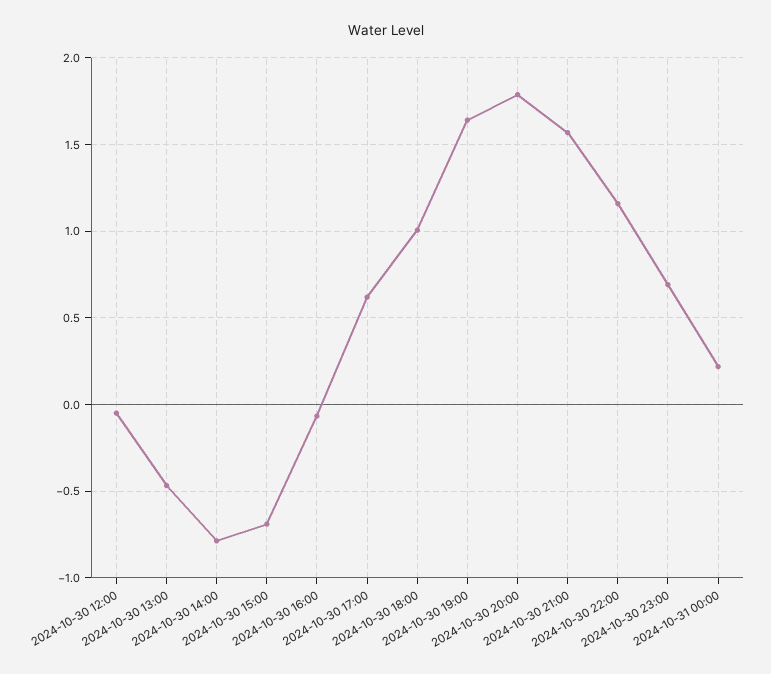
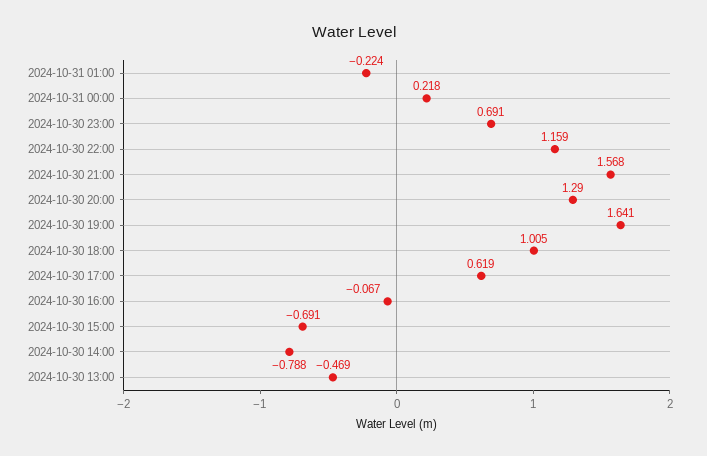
2024-10-30 12:00: -0.05 -> none
2024-10-30 20:00: 1.8 -> 1.29
2024-10-31 01:00: none -> -0.224

